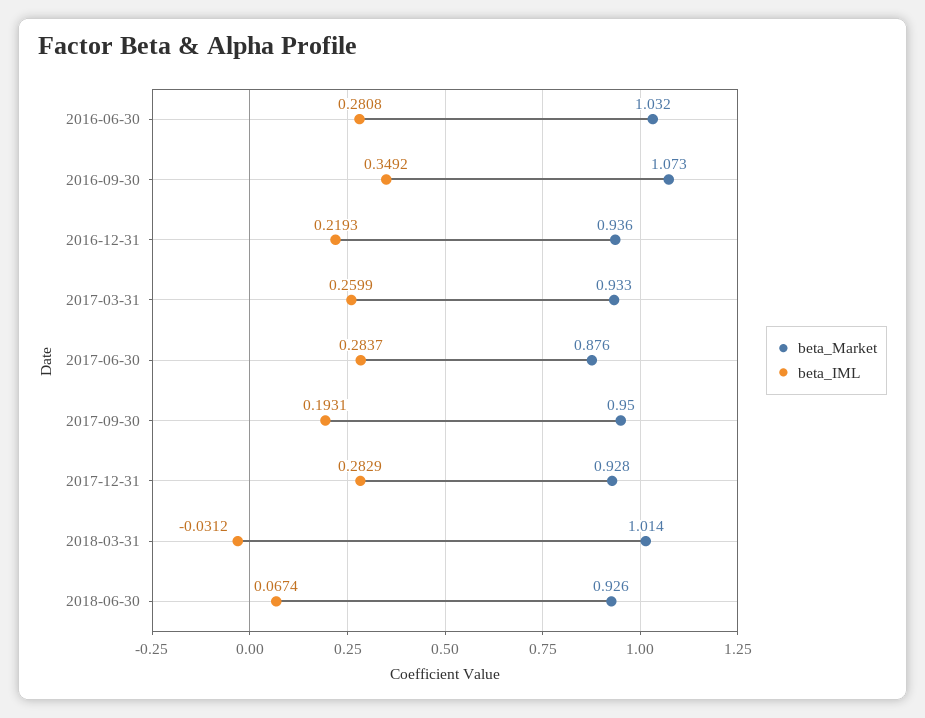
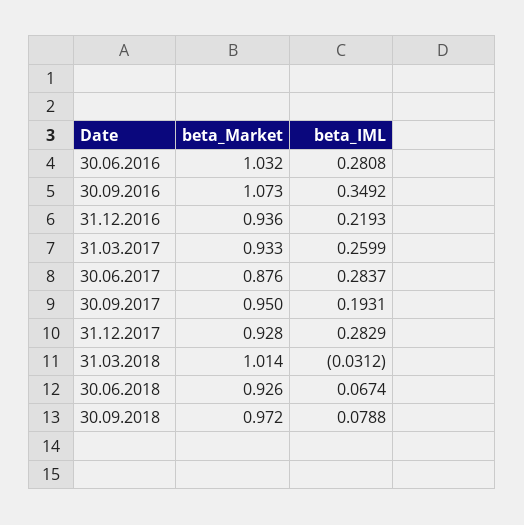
beta_Market, 30.09.2018: none -> 0.972
beta_IML, 30.09.2018: none -> 0.0788

